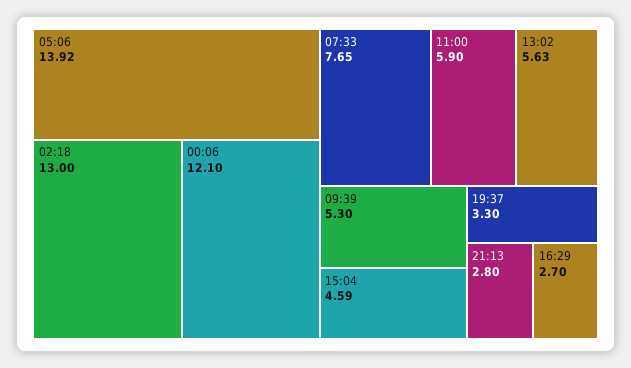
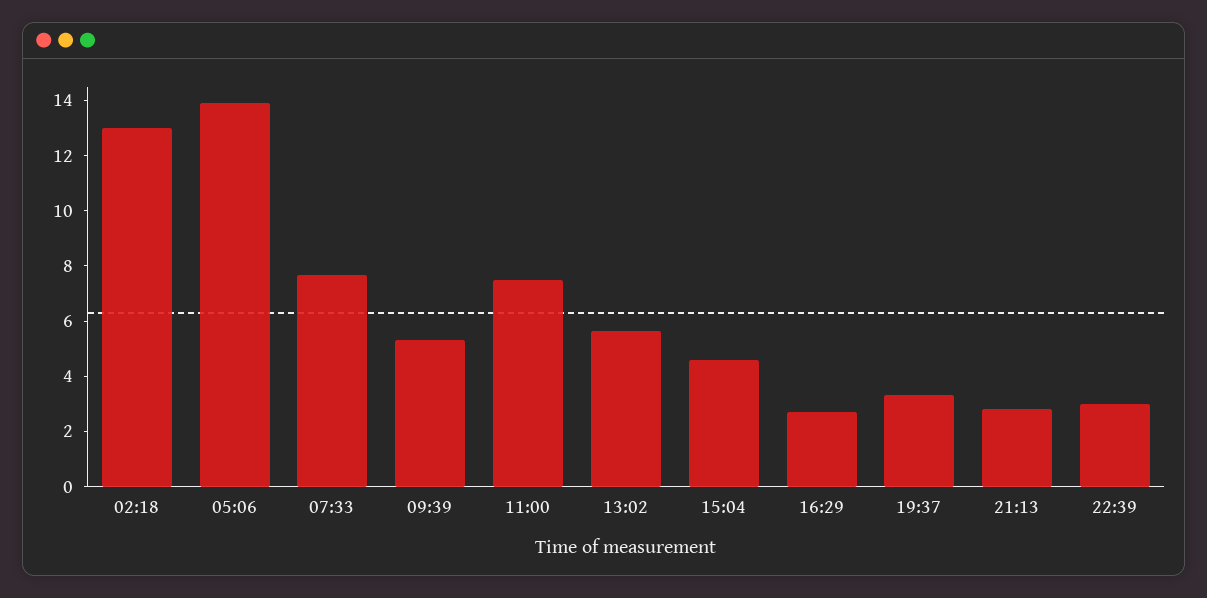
00:06: 12.1 -> none
11:00: 5.9 -> 7.5
22:39: none -> 3

